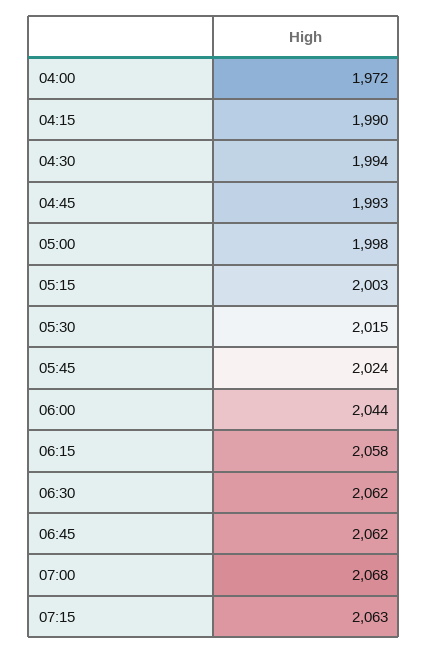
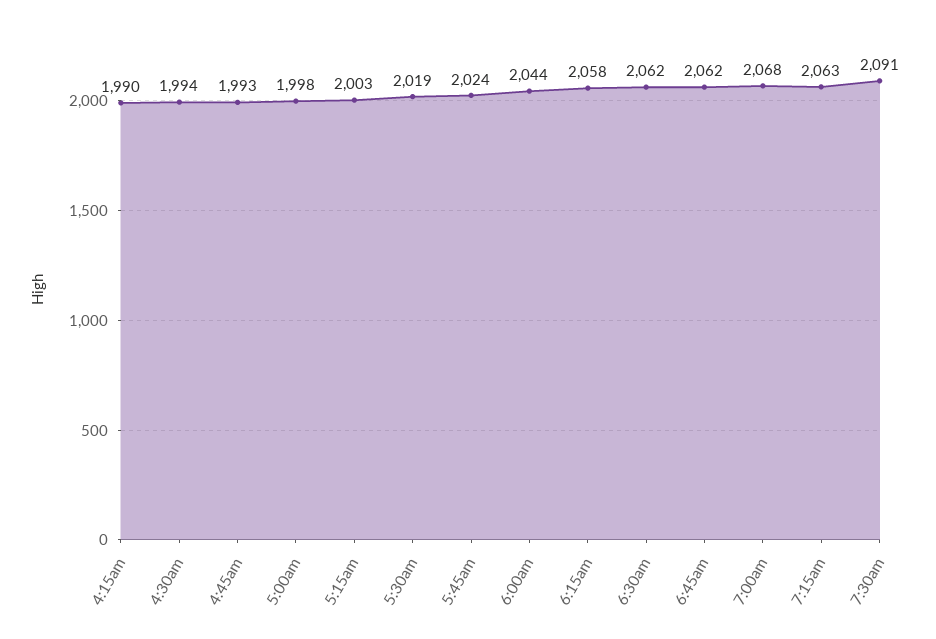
04:00: 1972 -> none
05:30: 2015 -> 2019
7:30am: none -> 2091

